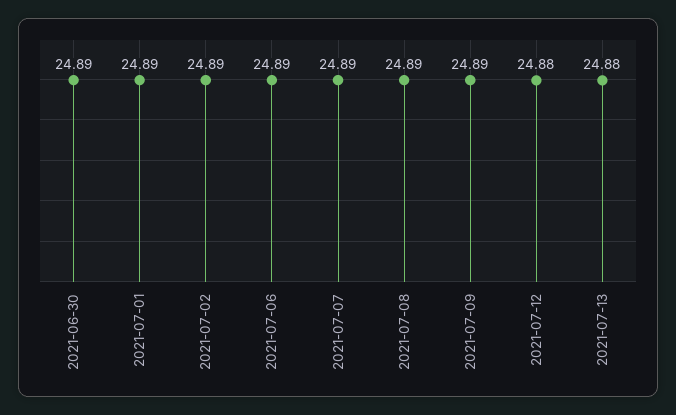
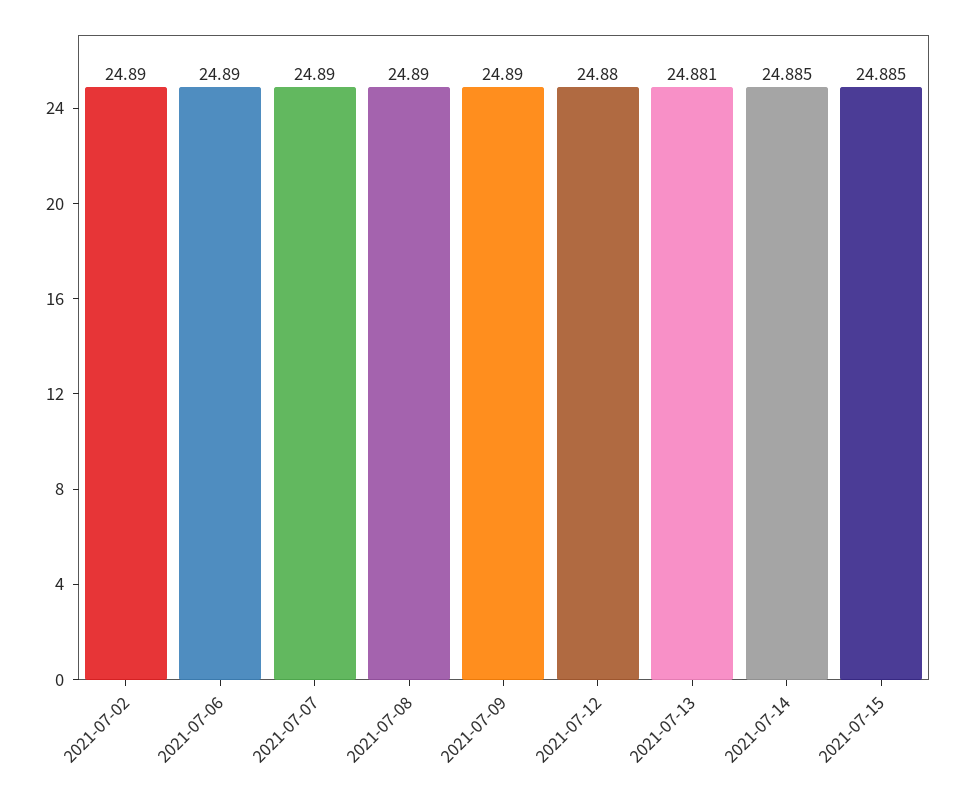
2021-06-30: 24.89 -> none
2021-07-01: 24.89 -> none
2021-07-13: 24.88 -> 24.881
2021-07-14: none -> 24.885
2021-07-15: none -> 24.885

